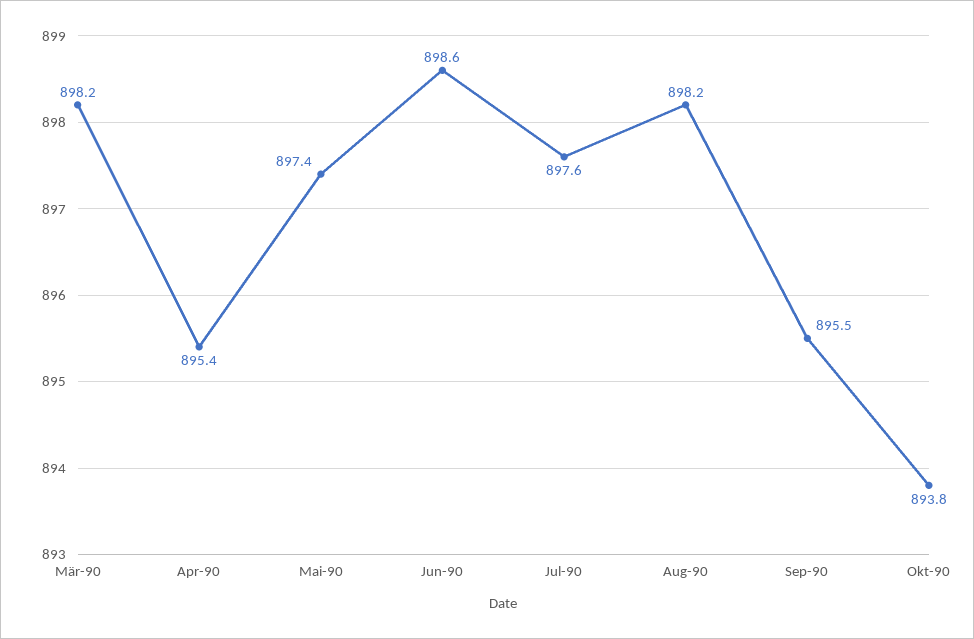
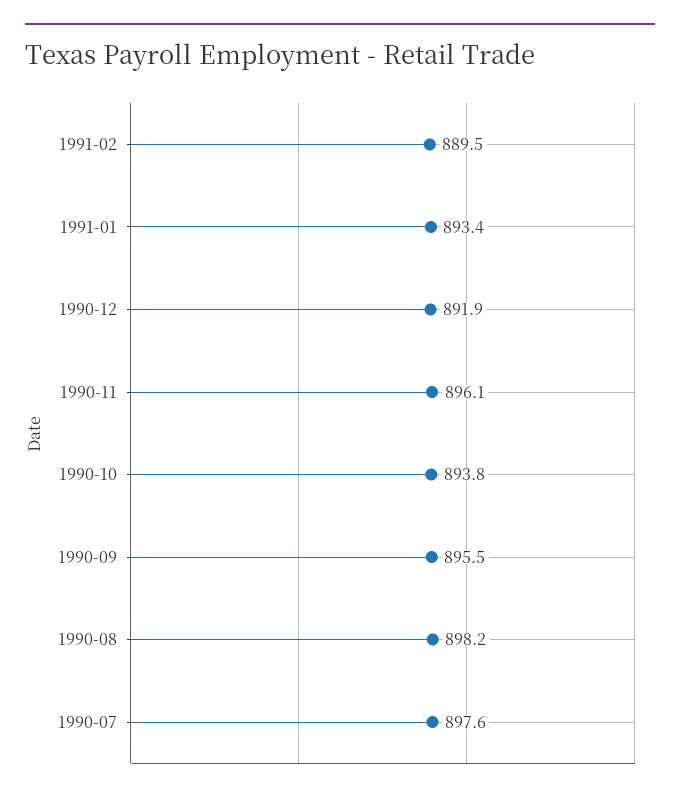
Mär-90: 898.2 -> none
Apr-90: 895.4 -> none
Mai-90: 897.4 -> none
Jun-90: 898.6 -> none
1991-02: none -> 889.5
1991-01: none -> 893.4
1990-12: none -> 891.9
1990-11: none -> 896.1

